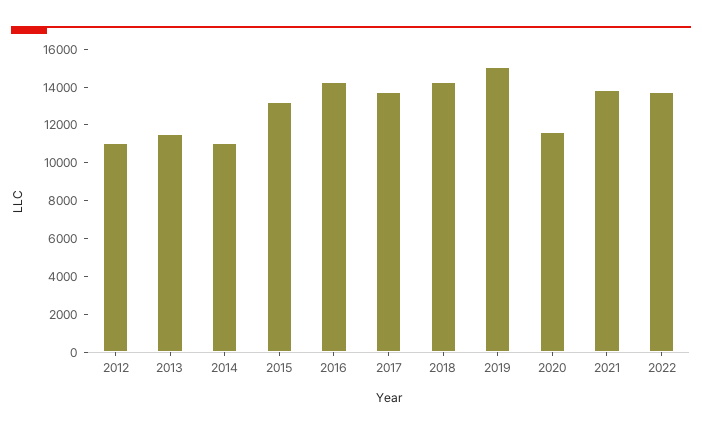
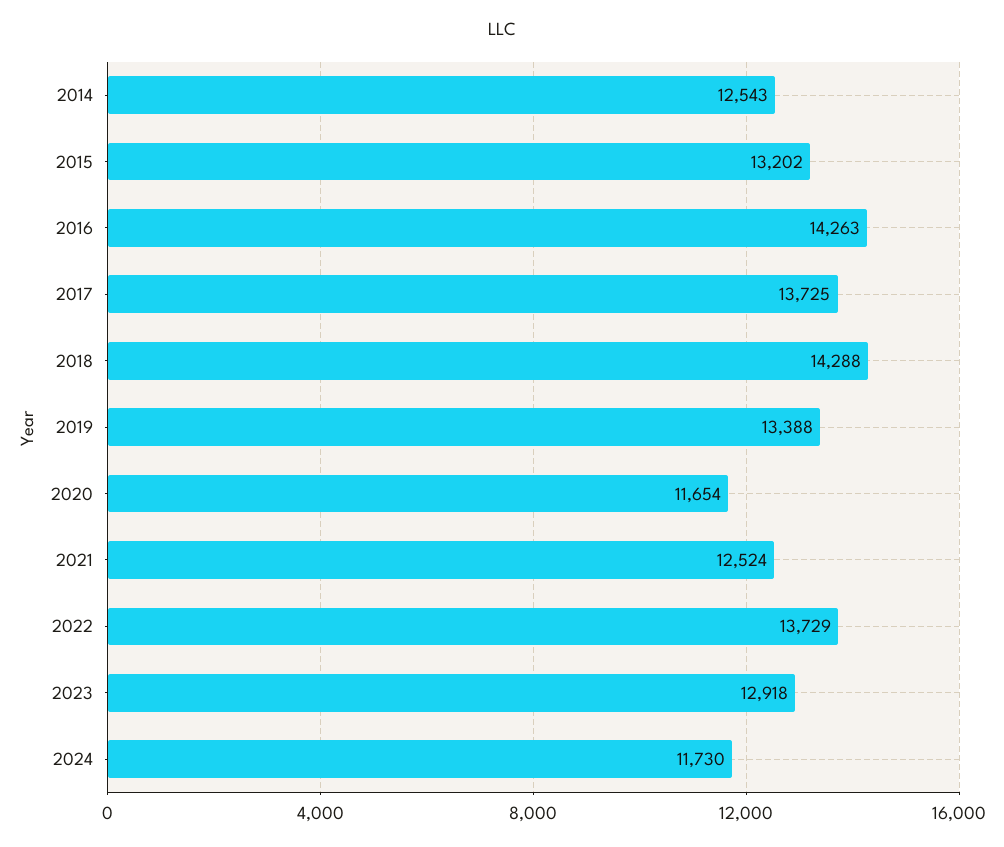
2012: 11000 -> none
2013: 11500 -> none
2014: 11000 -> 12543
2019: 15000 -> 13388
2021: 14000 -> 12524
2023: none -> 12918
2024: none -> 11730

